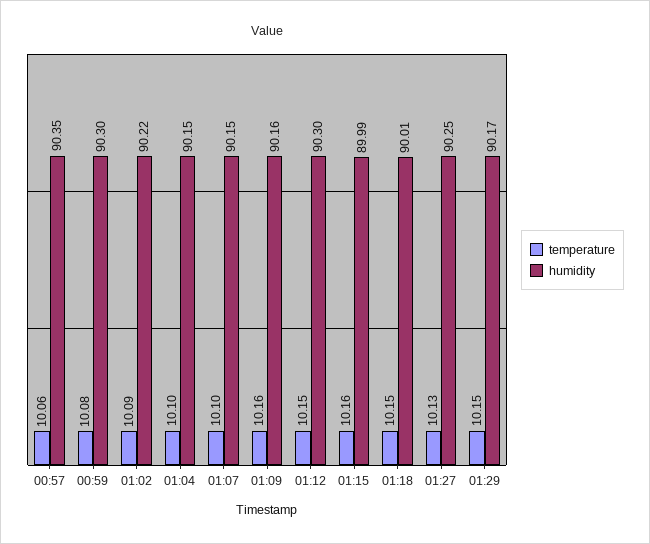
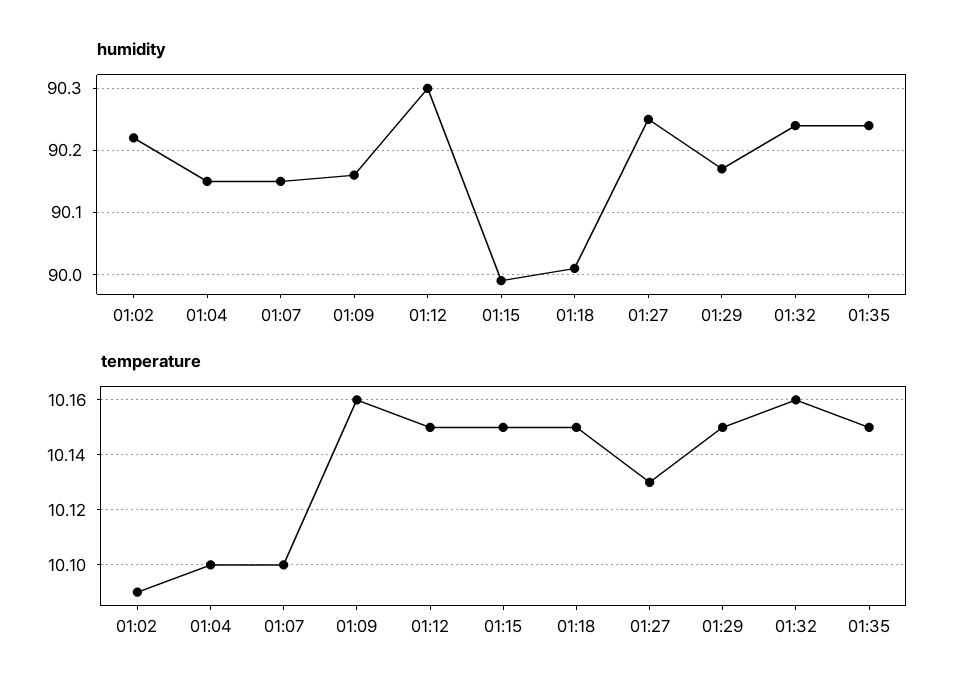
temperature, 00:57: 10.06 -> none
humidity, 00:57: 90.35 -> none
temperature, 00:59: 10.08 -> none
humidity, 00:59: 90.3 -> none
temperature, 01:15: 10.16 -> 10.15
humidity, 01:32: none -> 90.24
humidity, 01:35: none -> 90.24
temperature, 01:32: none -> 10.16
temperature, 01:35: none -> 10.15

